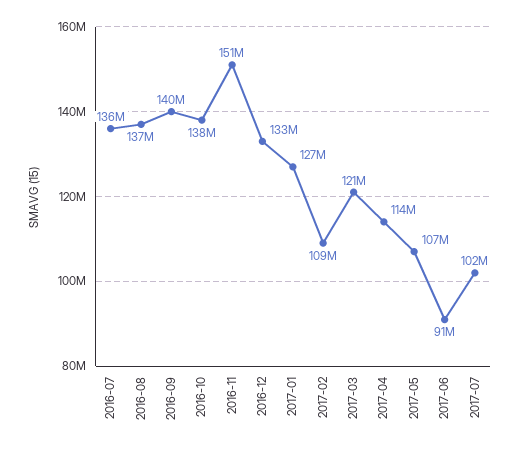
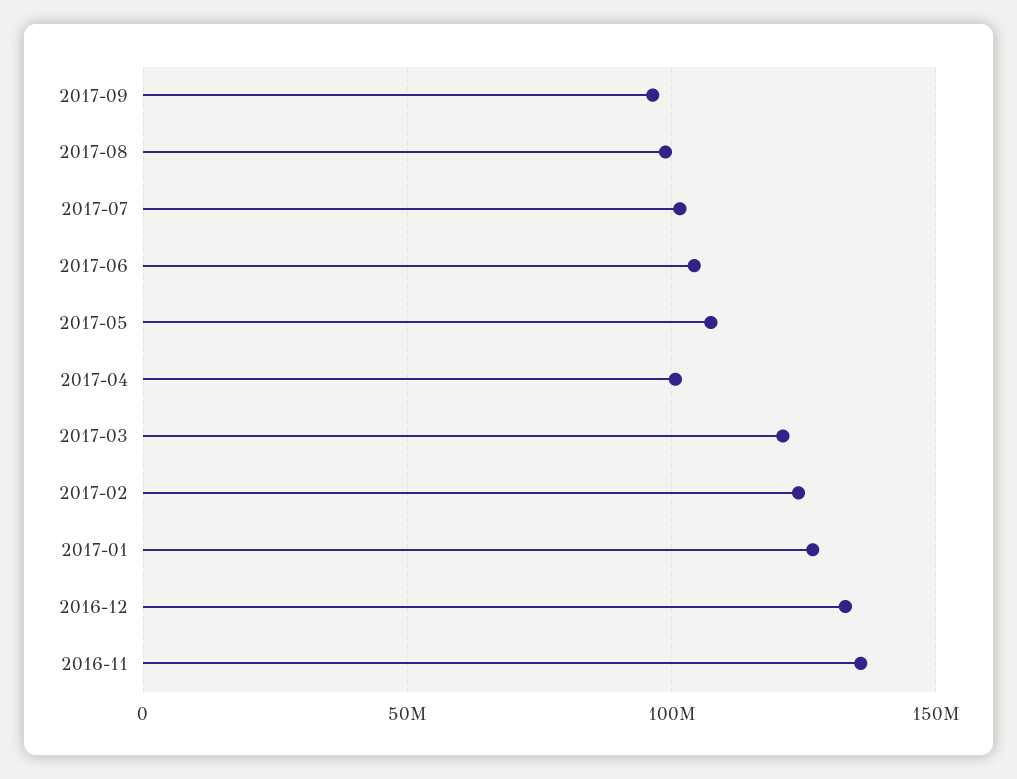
2016-07: 136000000 -> none
2016-08: 137000000 -> none
2016-09: 140000000 -> none
2016-10: 138000000 -> none
2016-11: 151000000 -> 135000000
2017-02: 109000000 -> 125000000
2017-04: 114000000 -> 100000000
2017-06: 91000000 -> 105000000
2017-09: none -> 95000000
2017-08: none -> 100000000

